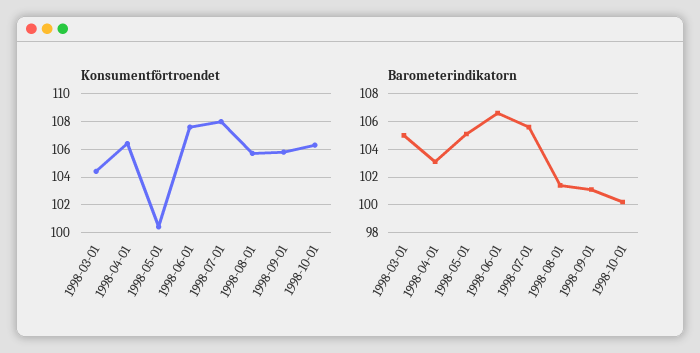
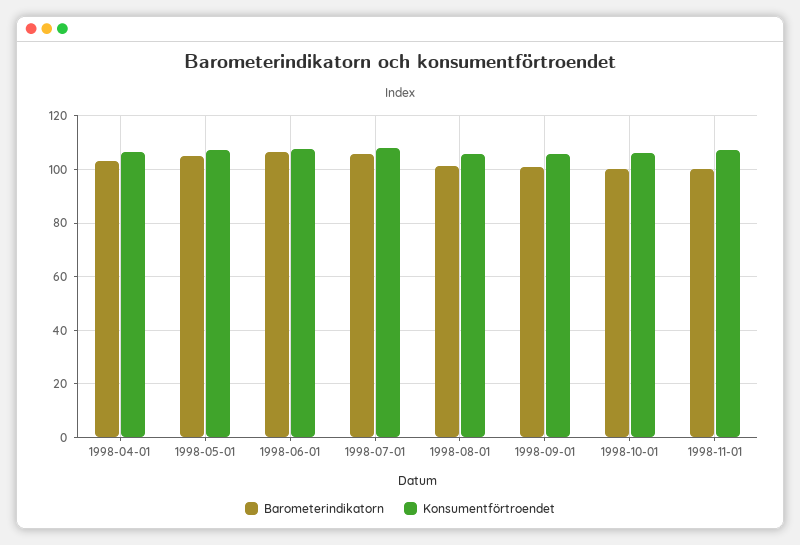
Konsumentförtroendet, 1998-03-01: 104.5 -> none
Konsumentförtroendet, 1998-05-01: 100.5 -> 107.5
Barometerindikatorn, 1998-03-01: 105 -> none
Barometerindikatorn, 1998-11-01: none -> 100
Konsumentförtroendet, 1998-11-01: none -> 107.5

